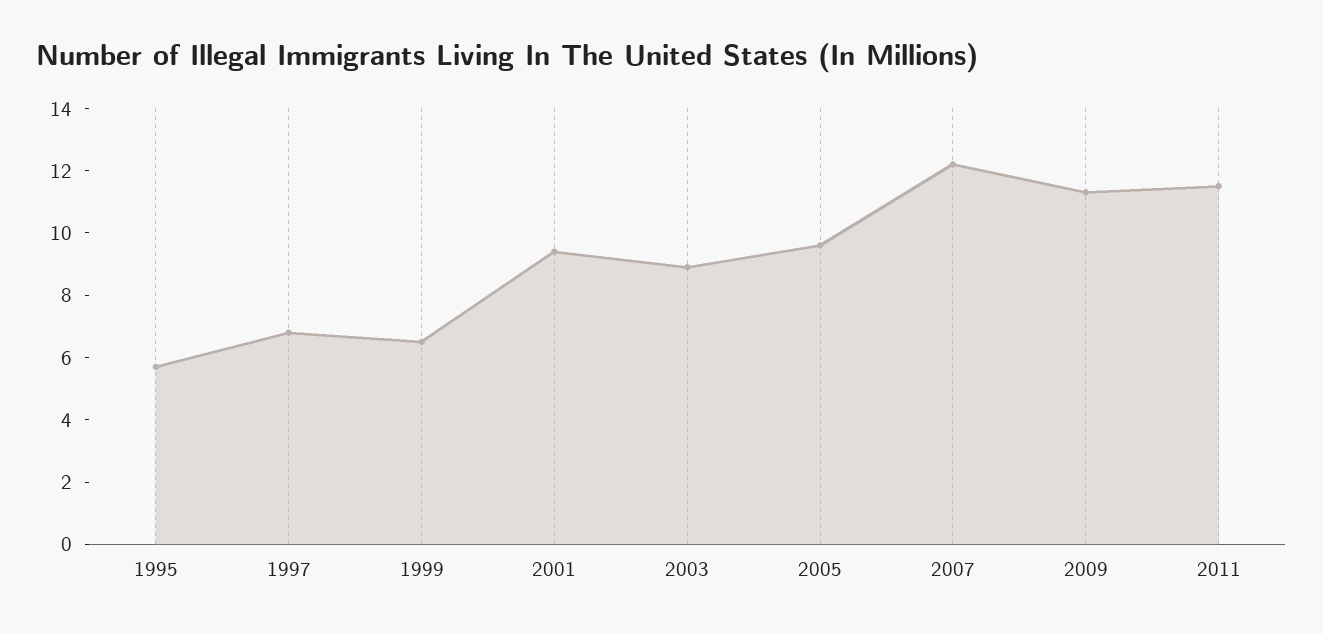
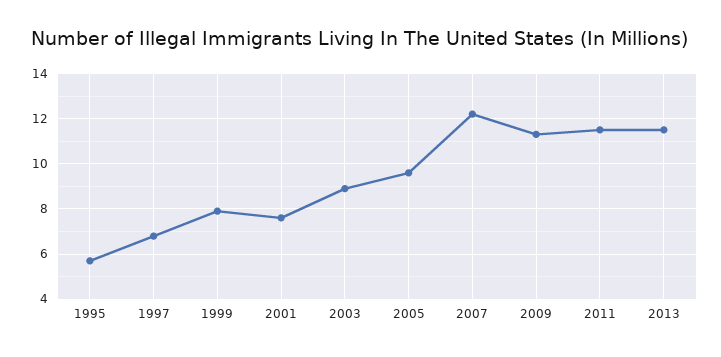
1999: 6.5 -> 8
2001: 9.5 -> 7.5
2013: none -> 11.5

